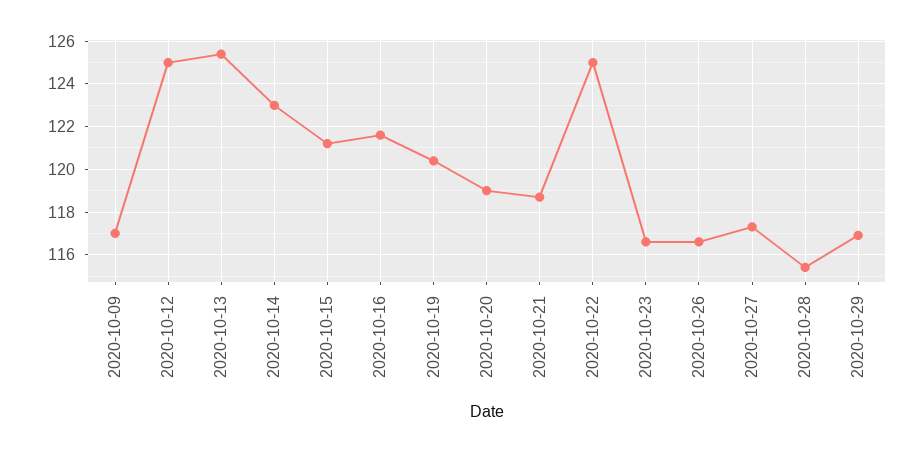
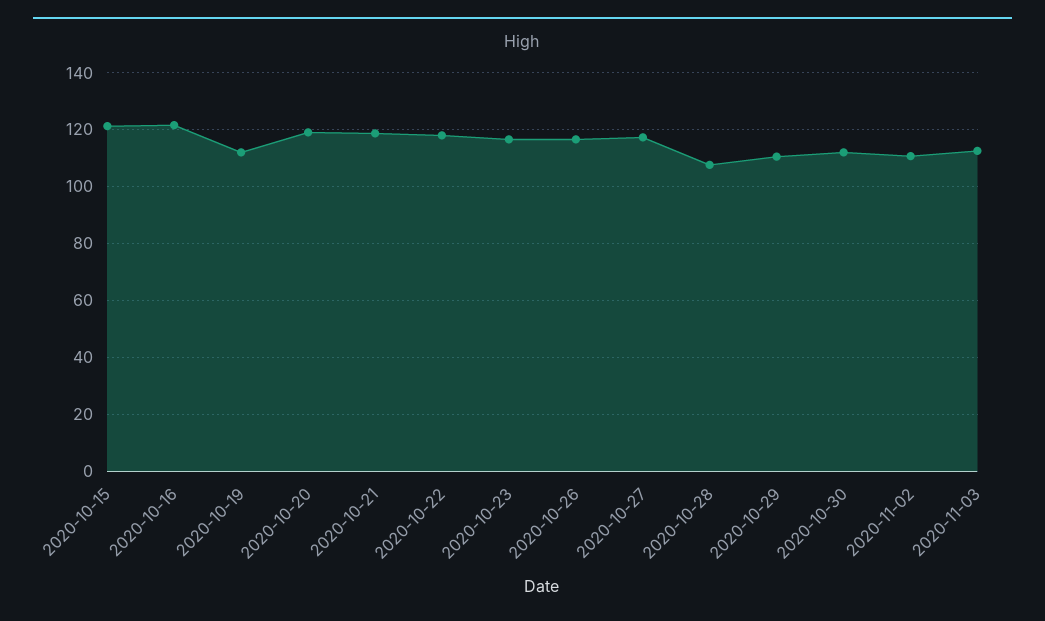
2020-10-09: 117 -> none
2020-10-12: 125 -> none
2020-10-13: 125.5 -> none
2020-10-14: 123 -> none
2020-10-19: 120.5 -> 112.5
2020-10-22: 125 -> 117.5
2020-10-28: 115.5 -> 107.5
2020-10-29: 117 -> 110
2020-10-30: none -> 112.5
2020-11-02: none -> 110
2020-11-03: none -> 112.5

